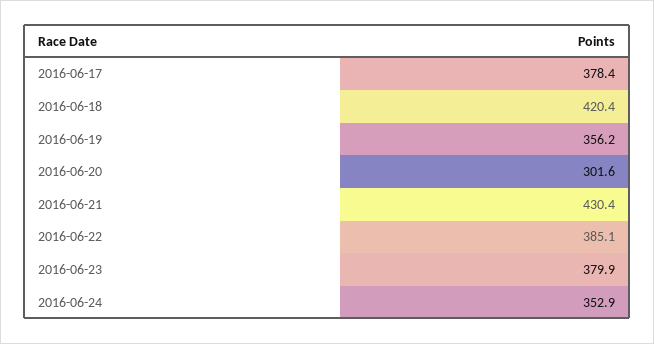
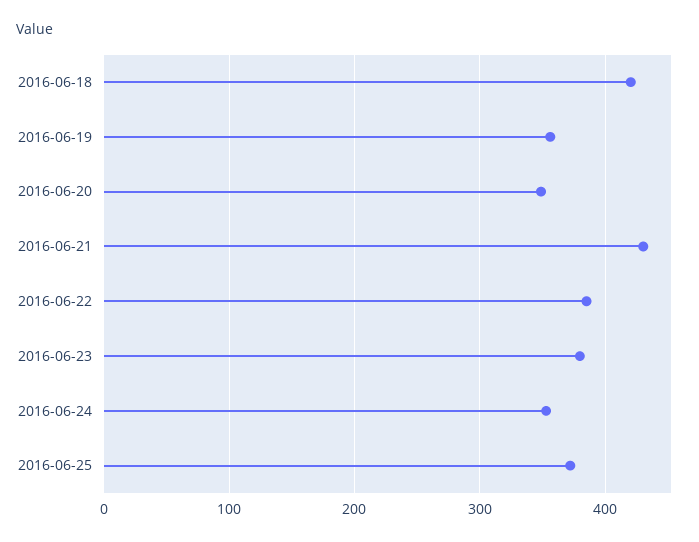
2016-06-17: 378.4 -> none
2016-06-20: 301.6 -> 350
2016-06-25: none -> 370

